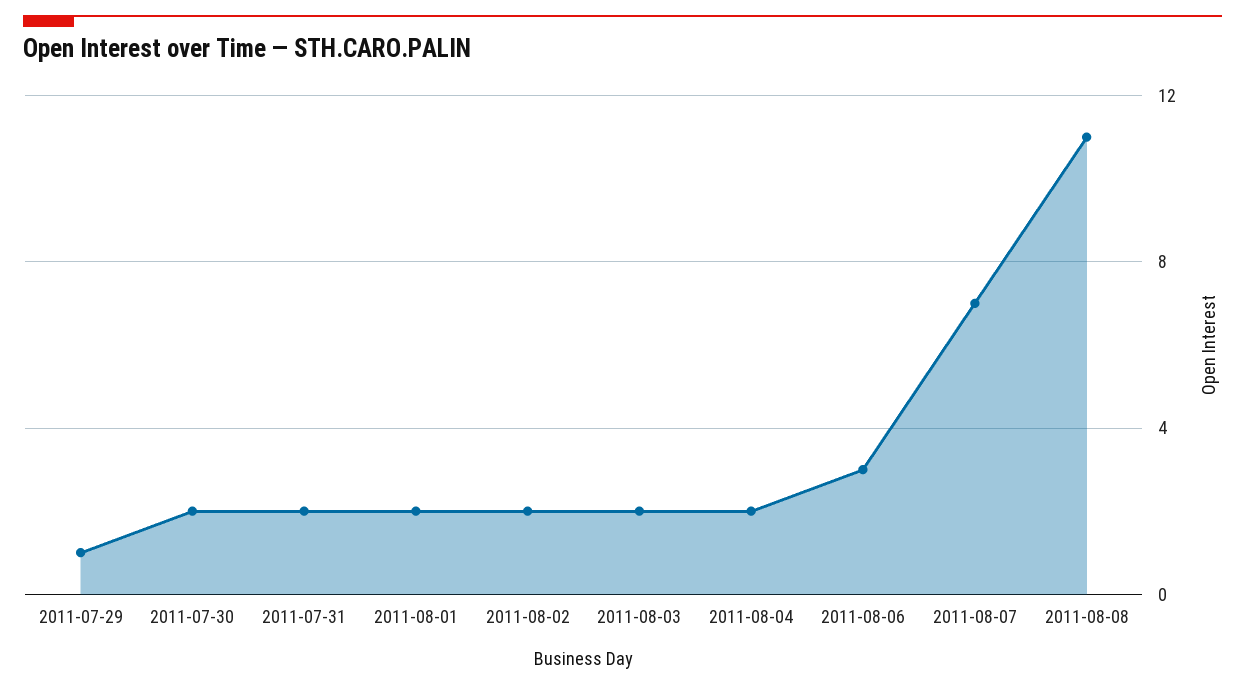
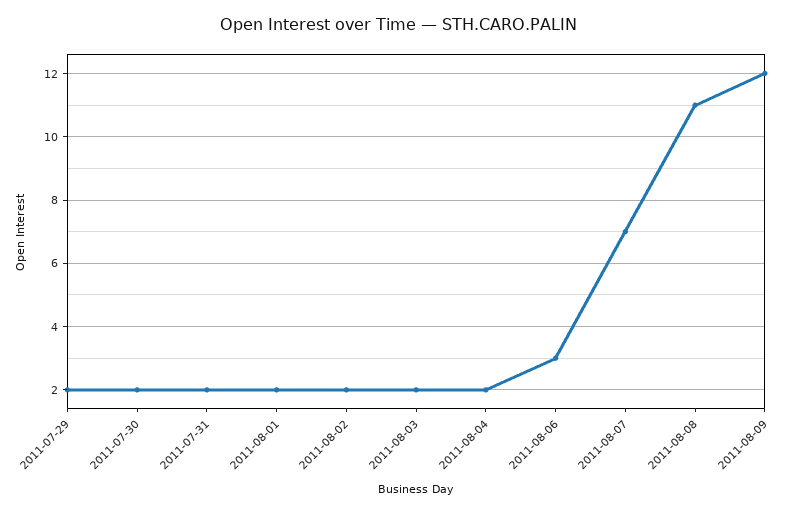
2011-07-29: 1 -> 2
2011-08-09: none -> 12

